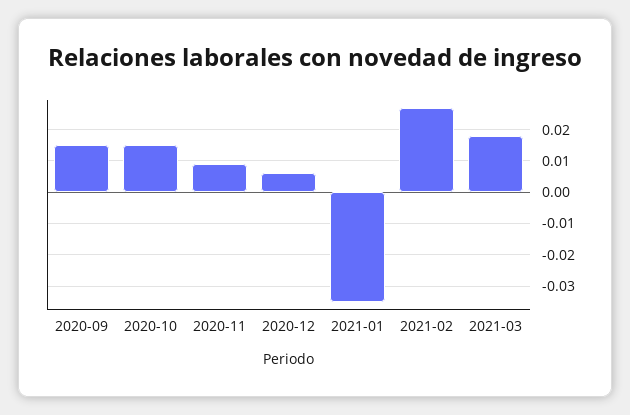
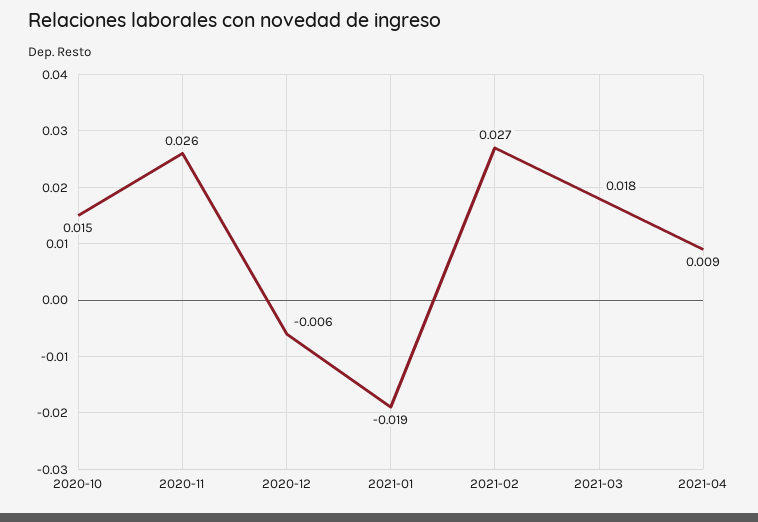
2020-09: 0.015 -> none
2020-11: 0.01 -> 0.026
2020-12: 0.005 -> -0.006
2021-01: -0.035 -> -0.019
2021-04: none -> 0.009

